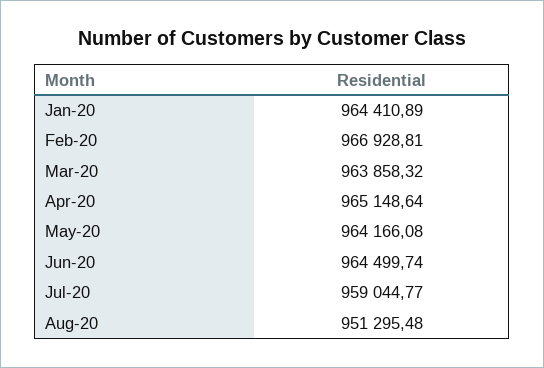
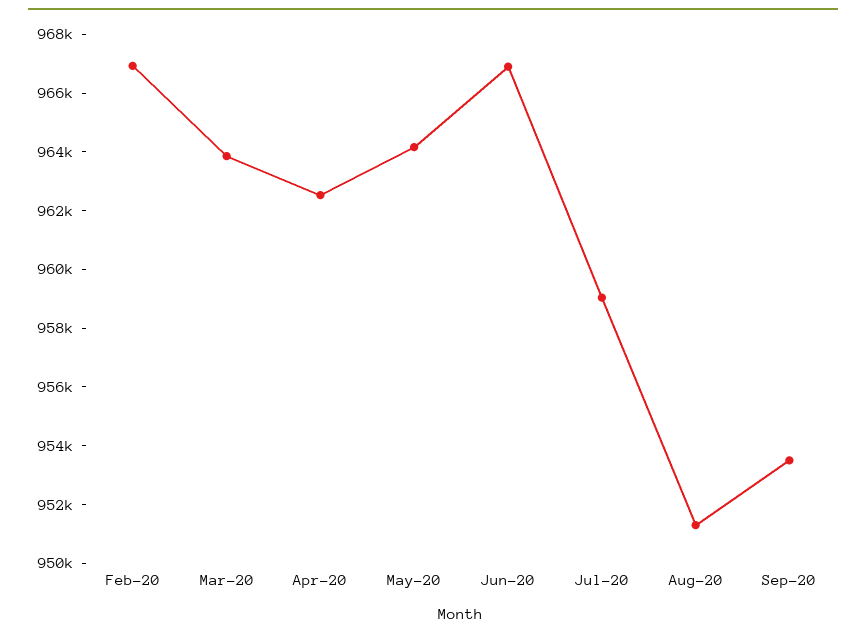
Jan-20: 964410.89 -> none
Apr-20: 965148.64 -> 962500
Jun-20: 964499.74 -> 967000
Sep-20: none -> 953500

